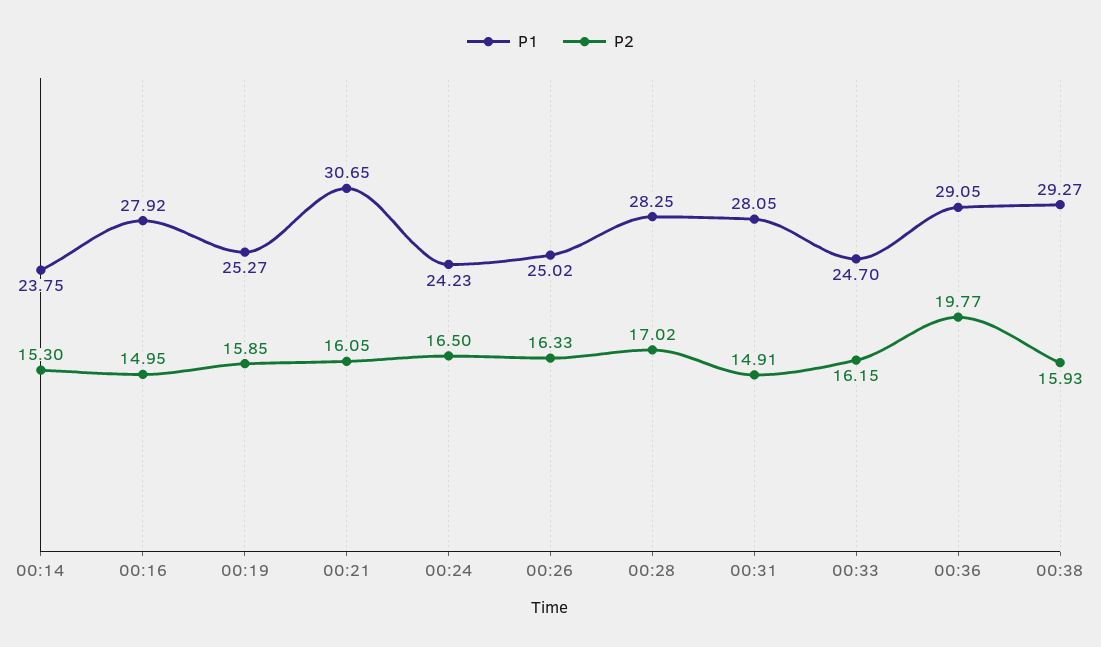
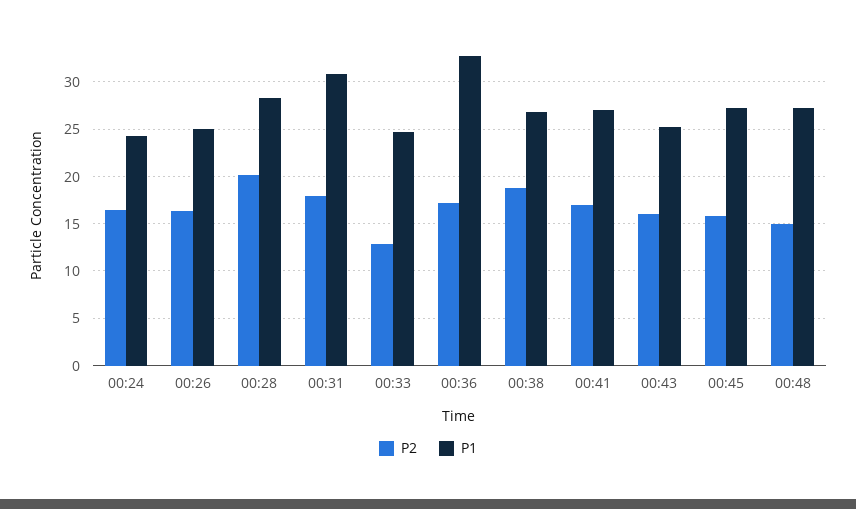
P1, 00:14: 23.75 -> none
P2, 00:14: 15.3 -> none
P1, 00:16: 27.92 -> none
P2, 00:16: 14.95 -> none
P1, 00:19: 25.27 -> none
P2, 00:19: 15.85 -> none
P1, 00:21: 30.65 -> none
P2, 00:21: 16.05 -> none
P2, 00:28: 17.02 -> 20
P1, 00:31: 28.05 -> 31
P2, 00:31: 14.91 -> 18
P2, 00:33: 16.15 -> 13
P1, 00:36: 29.05 -> 33
P2, 00:36: 19.77 -> 17
P1, 00:38: 29.27 -> 27
P2, 00:38: 15.93 -> 19
P2, 00:41: none -> 17
P1, 00:41: none -> 27
P2, 00:43: none -> 16
P1, 00:43: none -> 25
P2, 00:45: none -> 16
P1, 00:45: none -> 27
P2, 00:48: none -> 15
P1, 00:48: none -> 27

